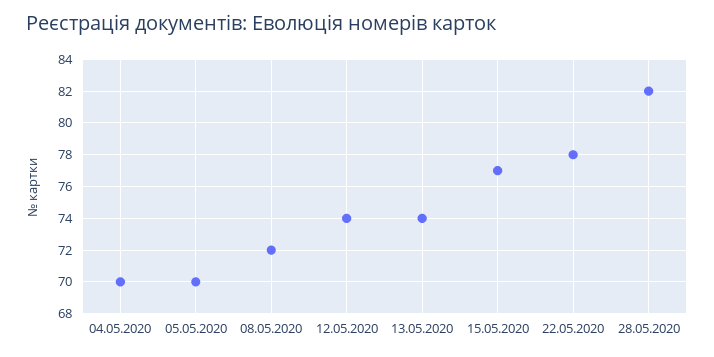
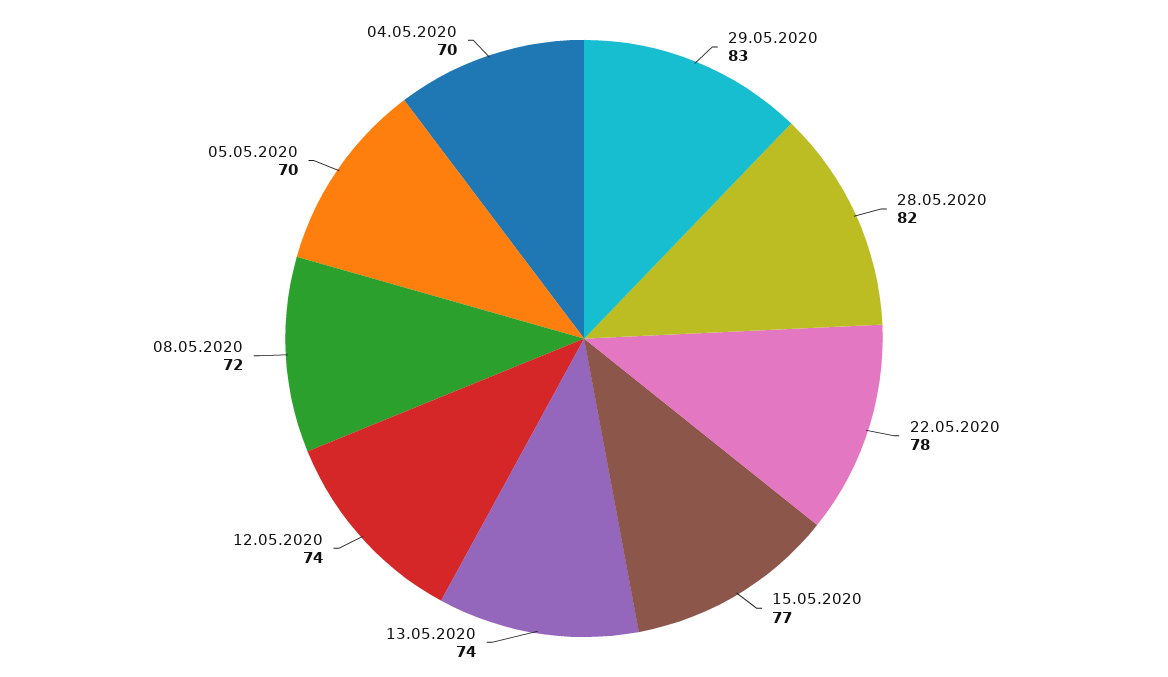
29.05.2020: none -> 83

